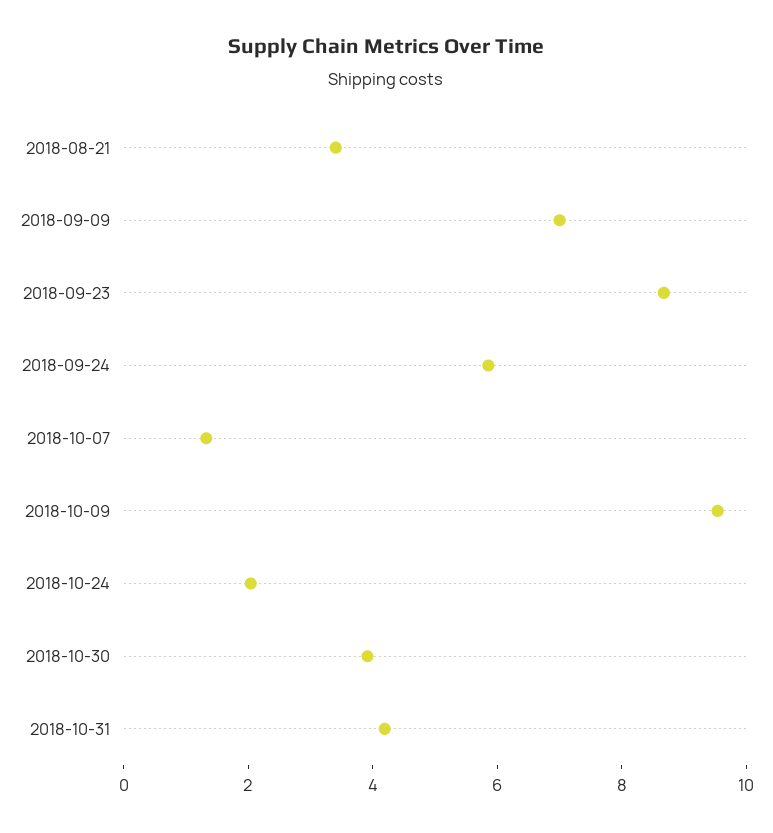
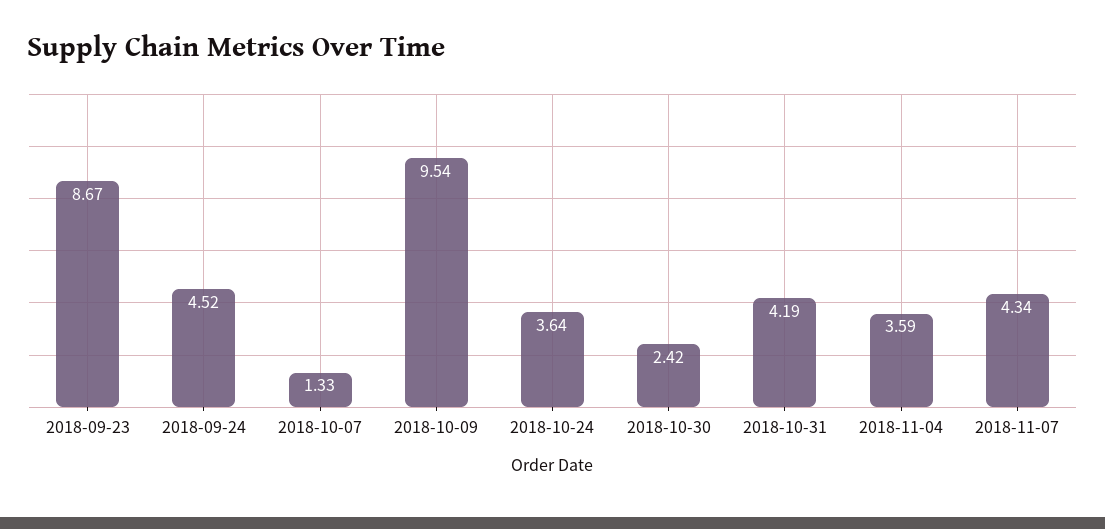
2018-08-21: 3.5 -> none
2018-09-09: 7 -> none
2018-09-24: 6 -> 4.52
2018-10-24: 2 -> 3.64
2018-10-30: 4 -> 2.42
2018-11-04: none -> 3.59
2018-11-07: none -> 4.34

